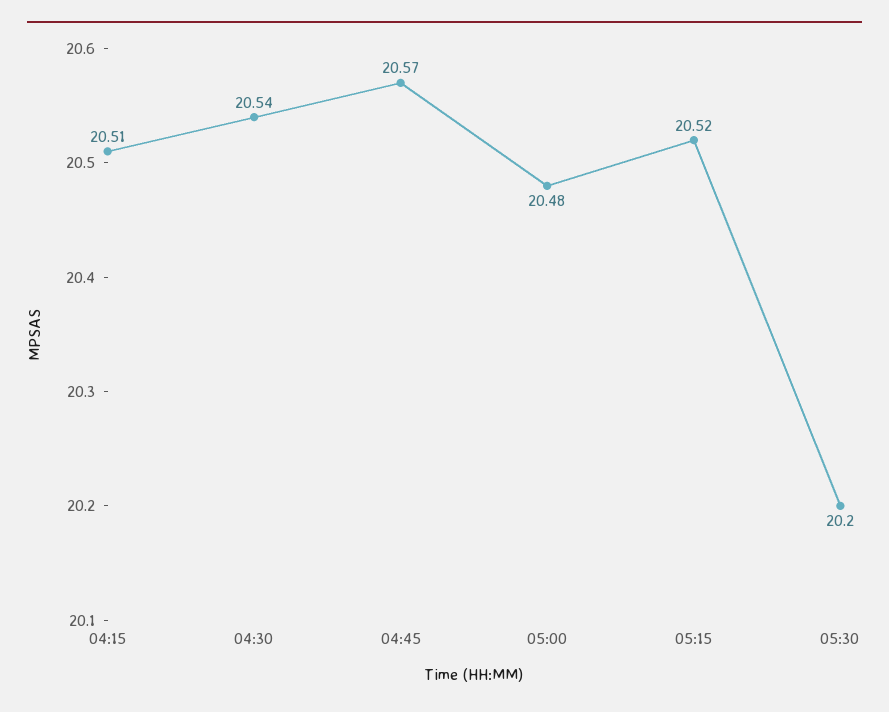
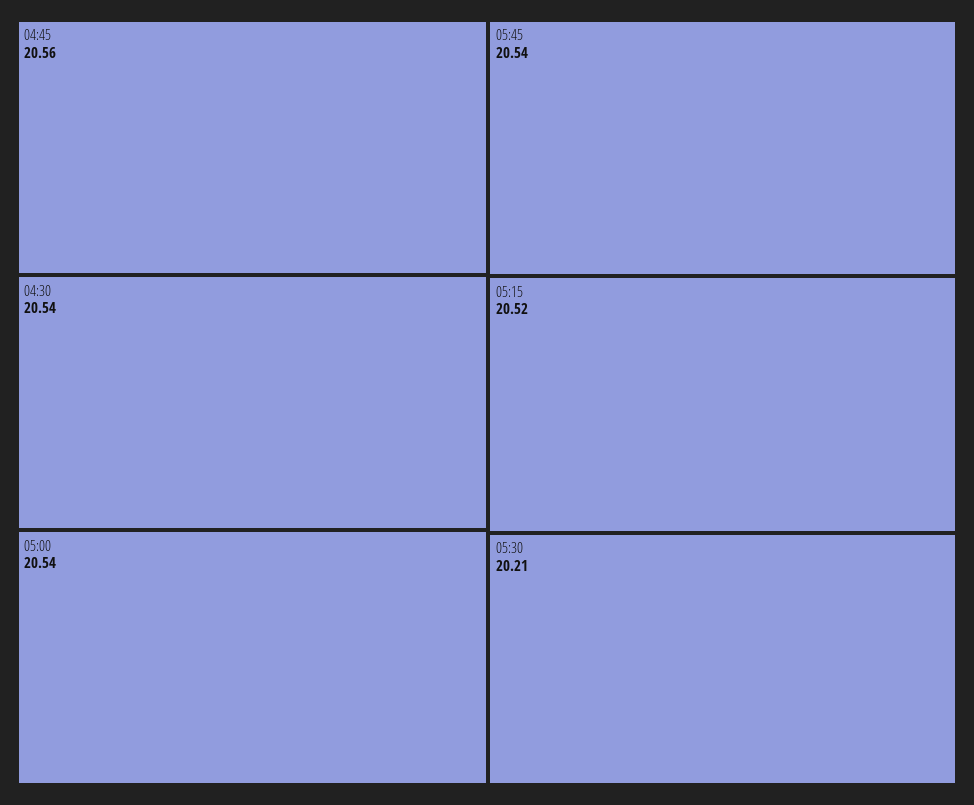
04:15: 20.51 -> none
04:45: 20.57 -> 20.56
05:00: 20.48 -> 20.54
05:30: 20.2 -> 20.21
05:45: none -> 20.54

